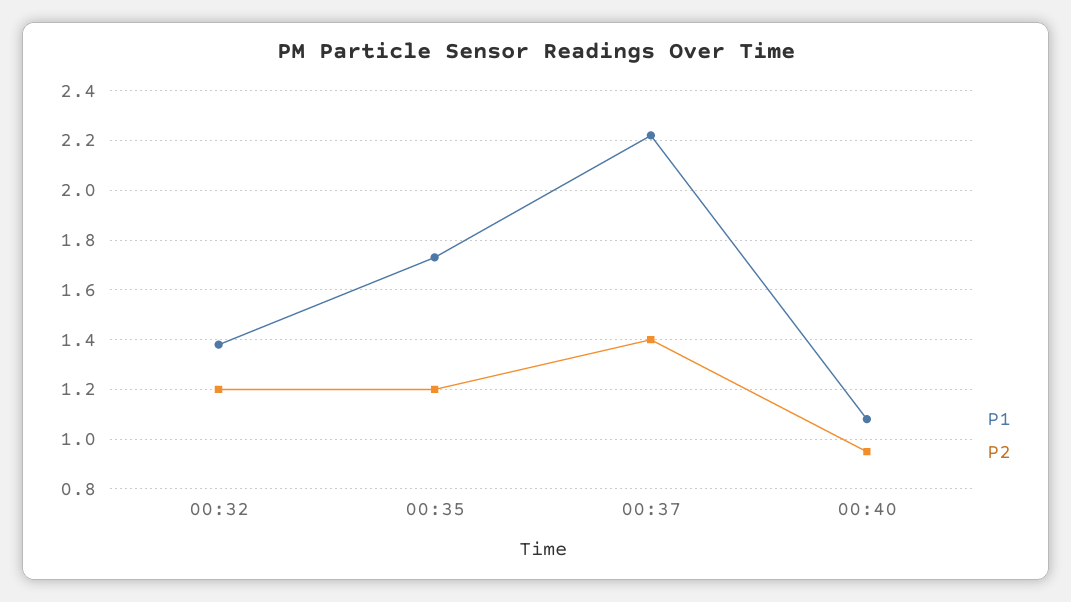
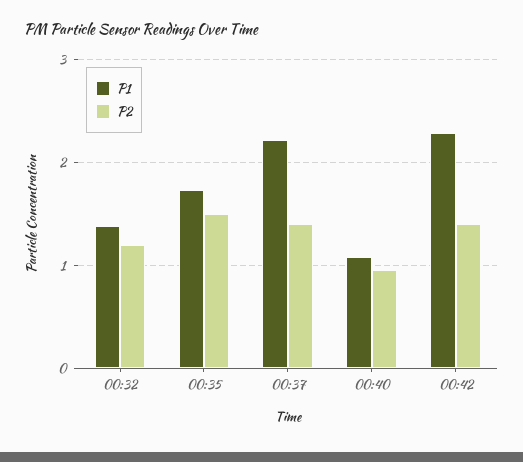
P2, 00:35: 1.2 -> 1.5
P1, 00:42: none -> 2.3
P2, 00:42: none -> 1.4

